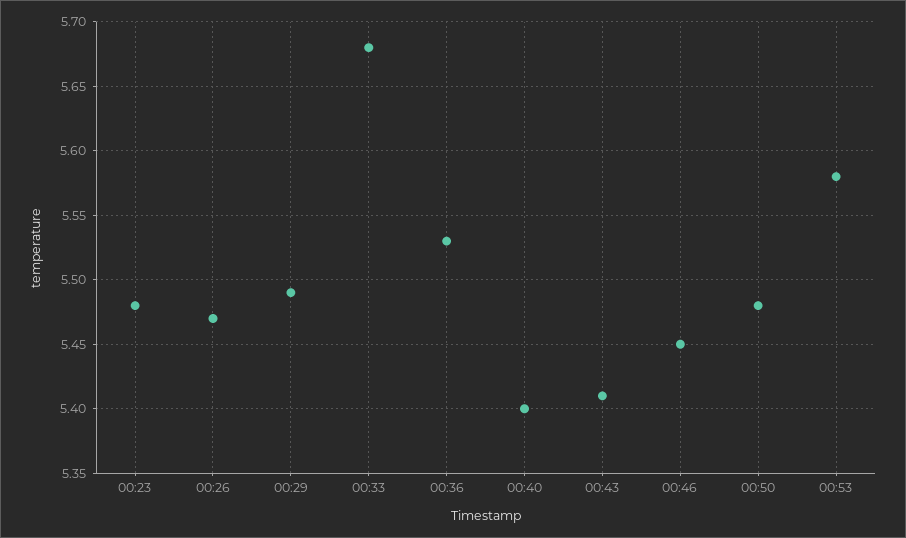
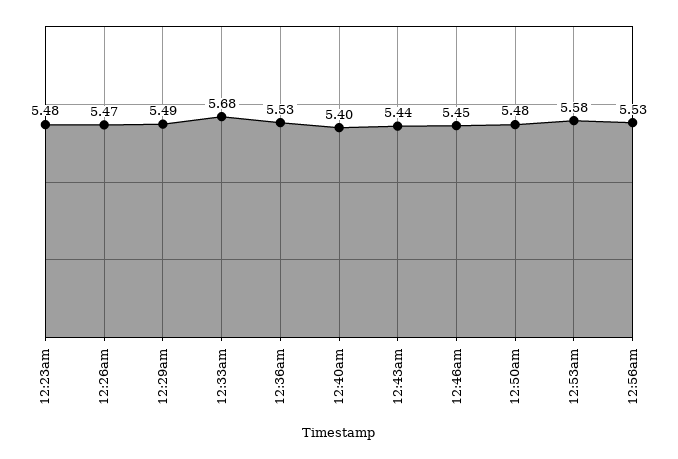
00:43: 5.41 -> 5.44
12:56am: none -> 5.53

